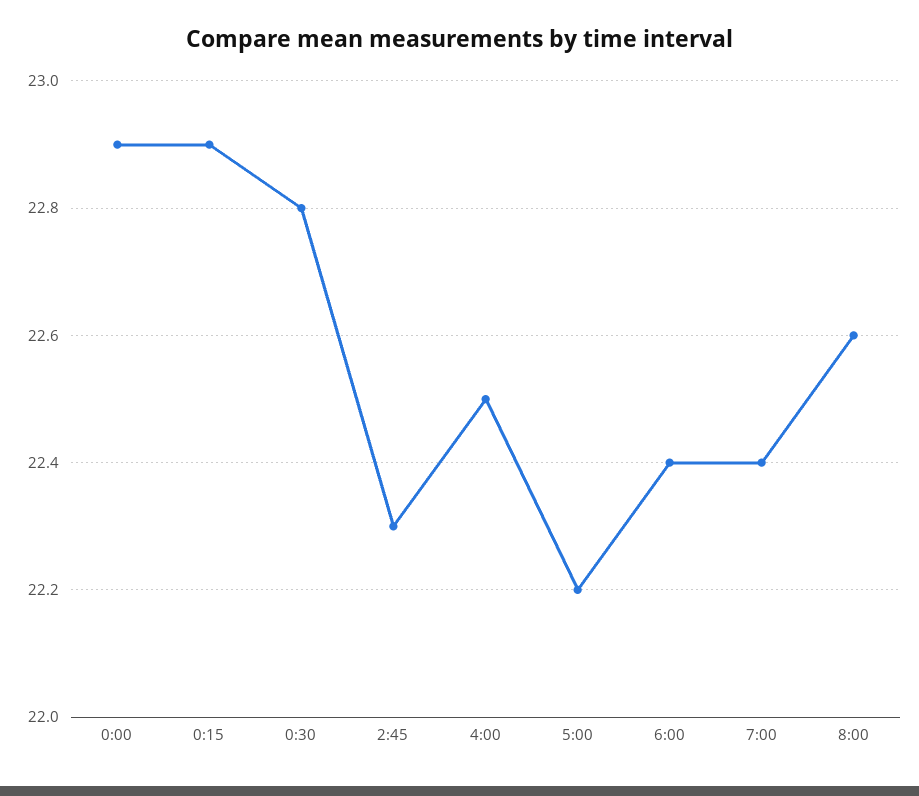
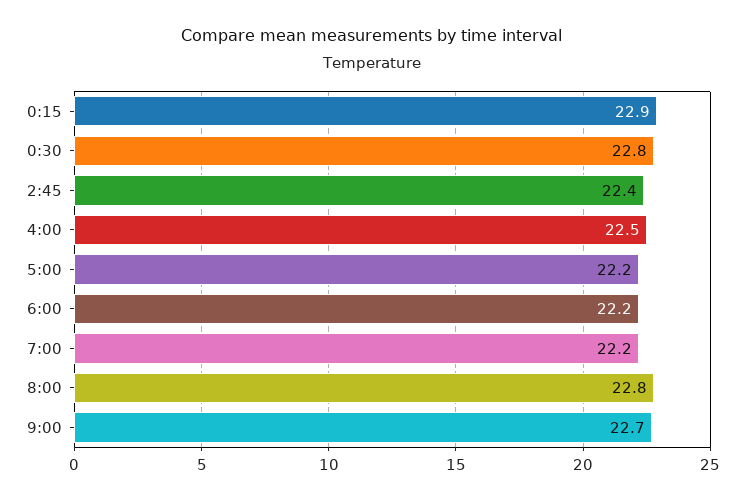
0:00: 22.9 -> none
2:45: 22.3 -> 22.4
6:00: 22.4 -> 22.2
7:00: 22.4 -> 22.2
8:00: 22.6 -> 22.8
9:00: none -> 22.7

